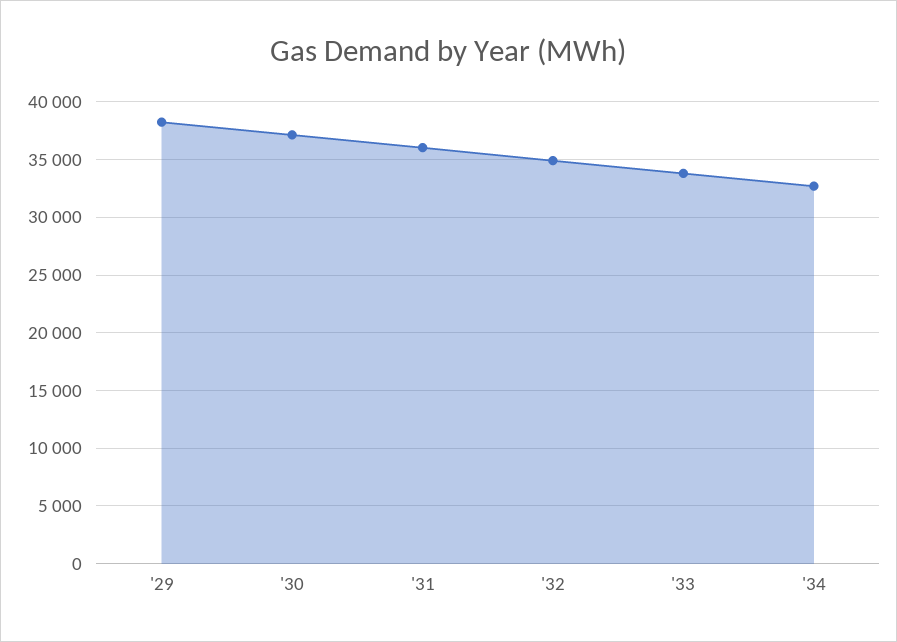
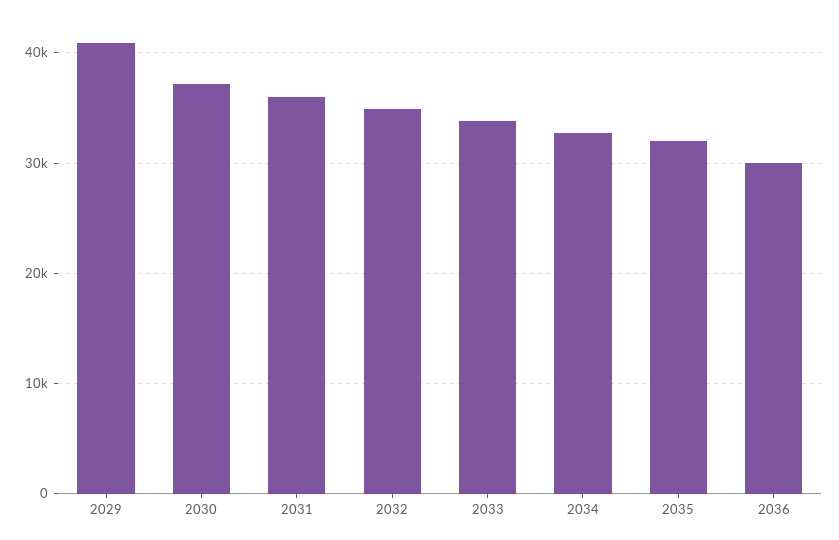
'29: 38000 -> 41000
2035: none -> 32000
2036: none -> 30000

